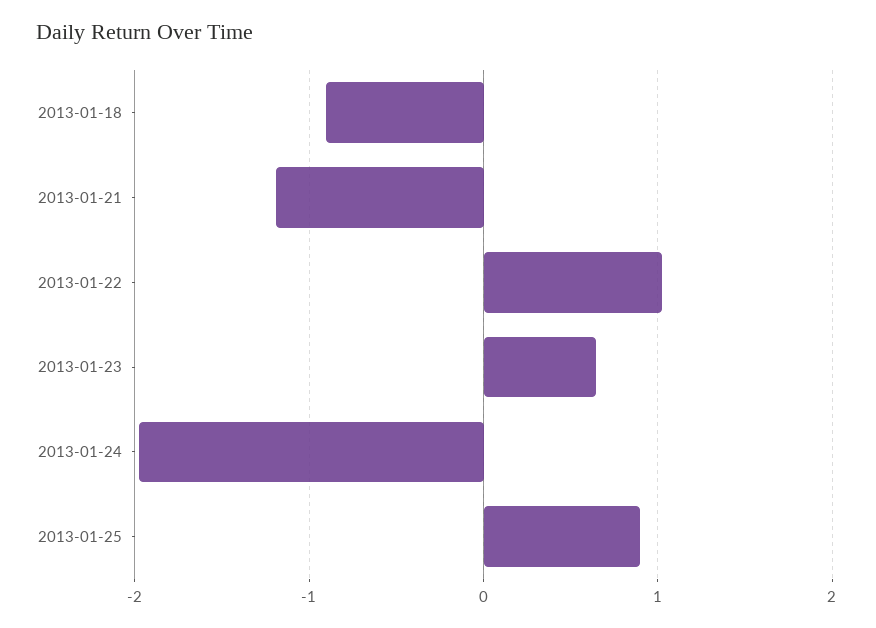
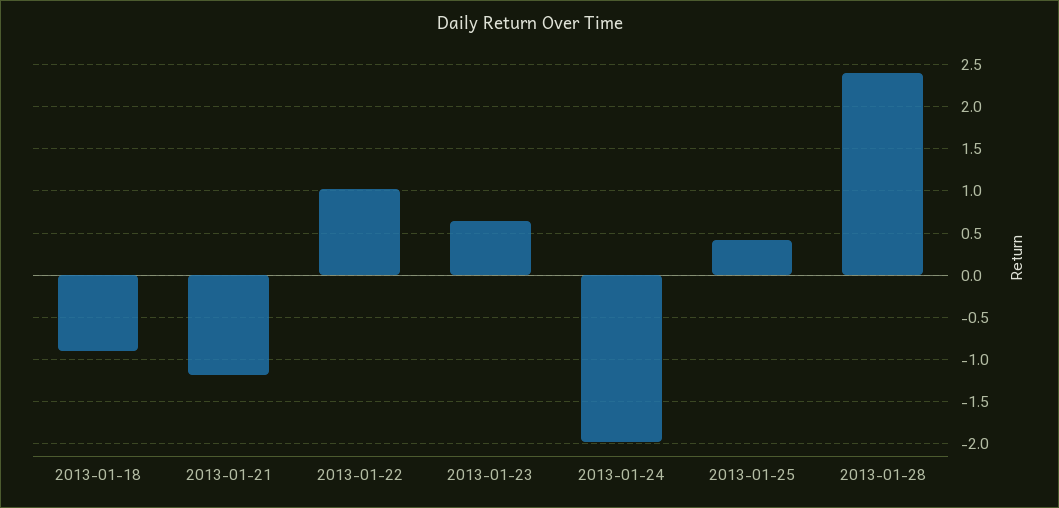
2013-01-25: 0.9 -> 0.4
2013-01-28: none -> 2.4

